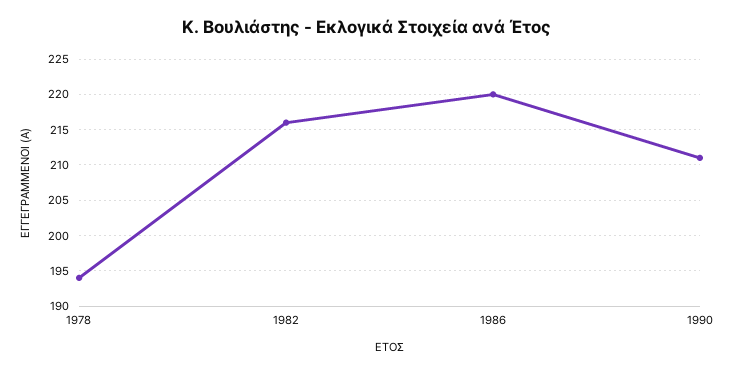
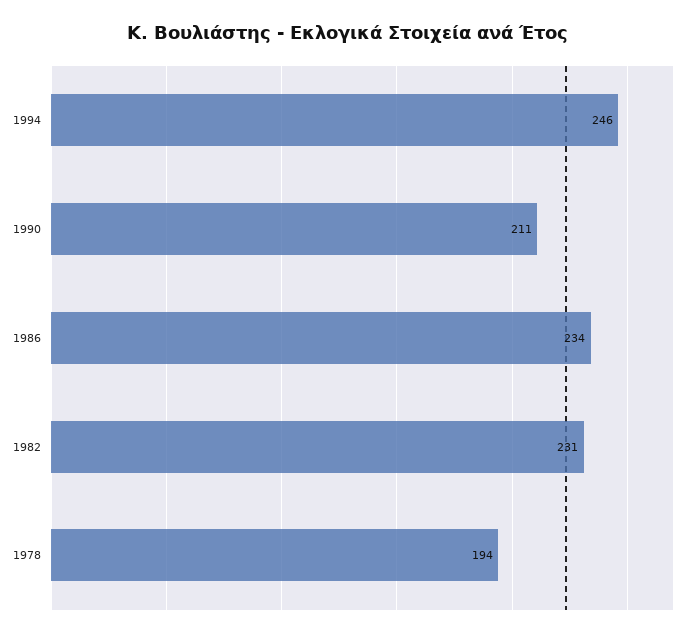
1982: 216 -> 231
1986: 220 -> 234
1994: none -> 246

